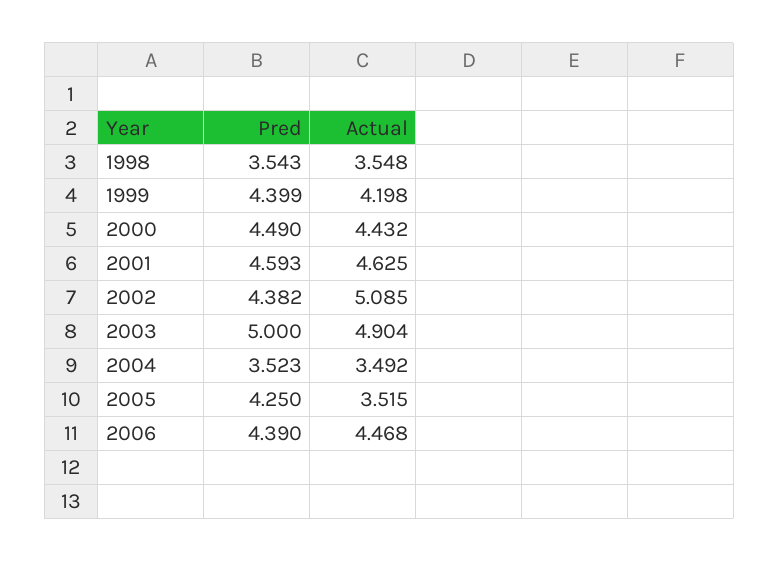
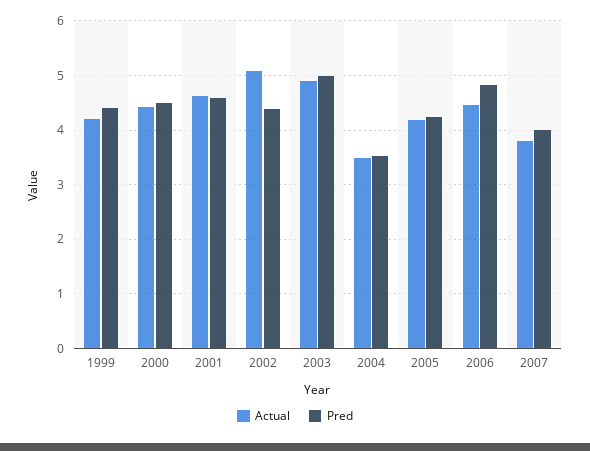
Pred, 1998: 3.543 -> none
Actual, 1998: 3.548 -> none
Actual, 2005: 3.515 -> 4.2
Pred, 2006: 4.39 -> 4.8
Actual, 2007: none -> 3.8
Pred, 2007: none -> 4

